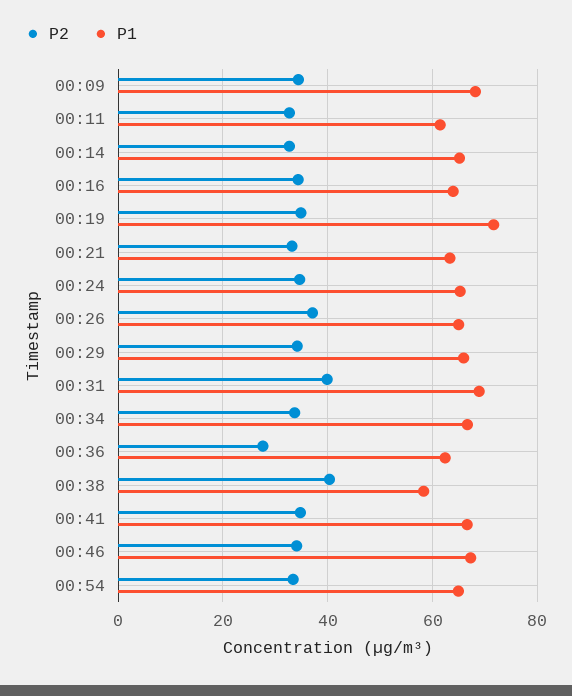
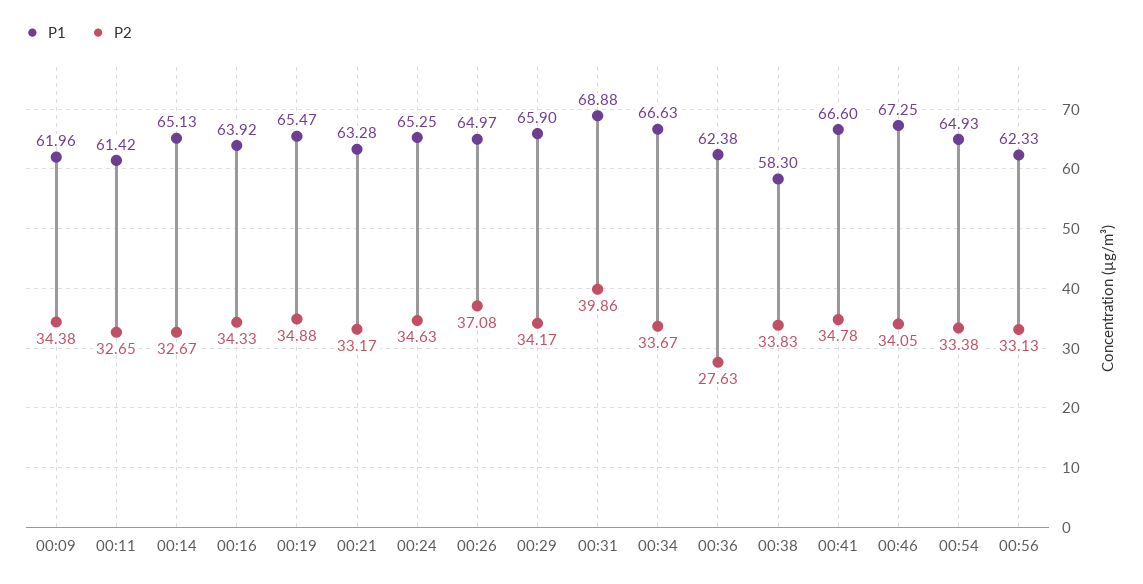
P1, 00:09: 68 -> 61.96
P1, 00:19: 72 -> 65.47
P2, 00:38: 40 -> 33.83
P1, 00:56: none -> 62.33
P2, 00:56: none -> 33.13

